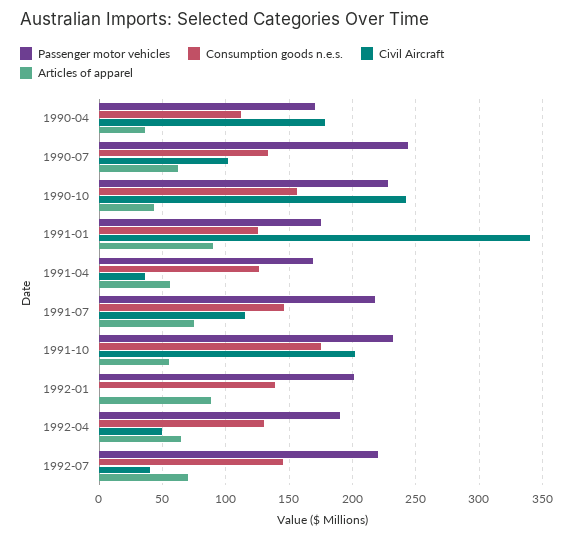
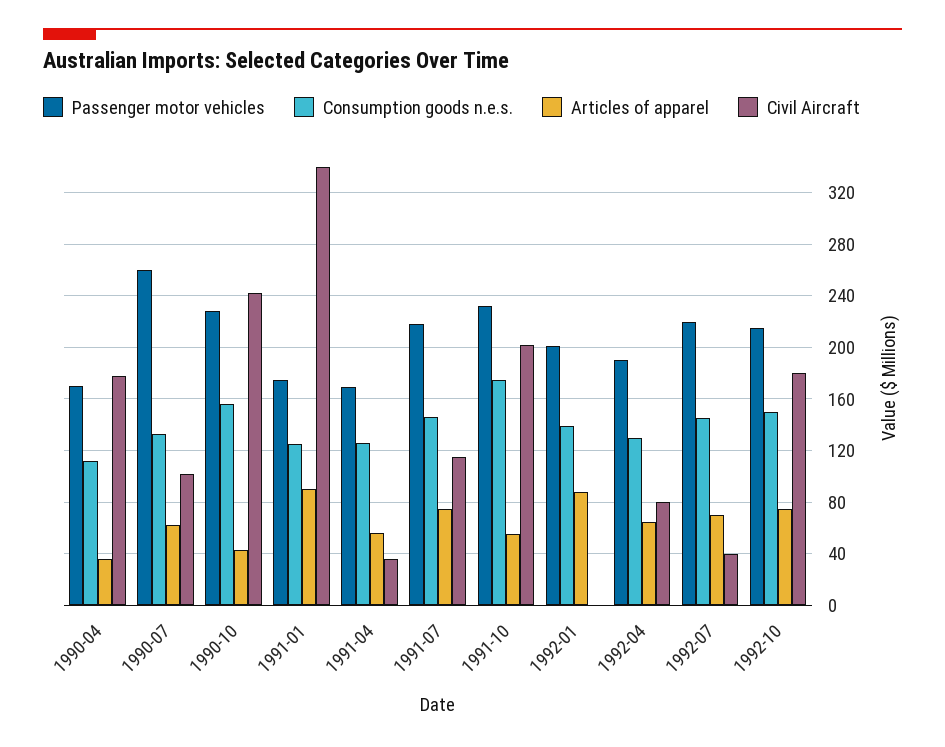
Passenger motor vehicles, 1990-07: 245 -> 260
Civil Aircraft, 1992-04: 50 -> 80
Passenger motor vehicles, 1992-10: none -> 215
Consumption goods n.e.s., 1992-10: none -> 150
Articles of apparel, 1992-10: none -> 75
Civil Aircraft, 1992-10: none -> 180

